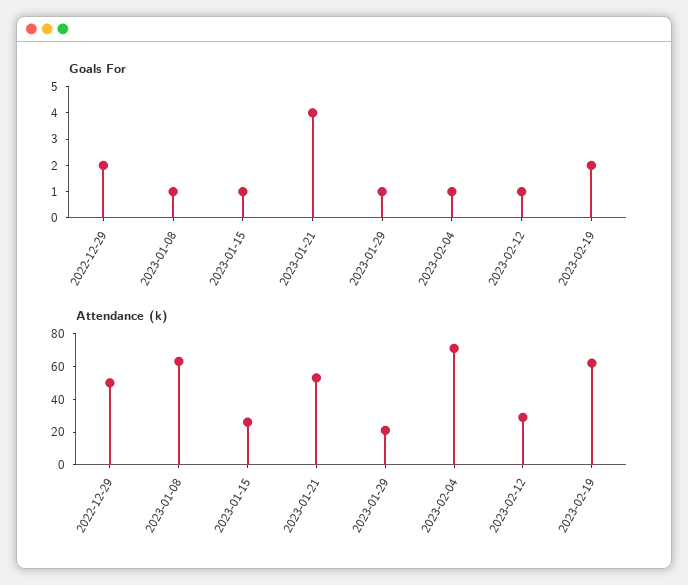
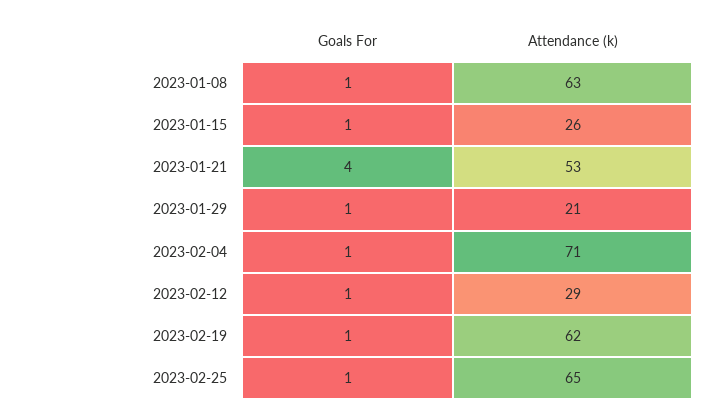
Goals For, 2022-12-29: 2 -> none
Goals For, 2023-02-19: 2 -> 1
Attendance (k), 2022-12-29: 50 -> none
Goals For, 2023-02-25: none -> 1
Attendance (k), 2023-02-25: none -> 65

